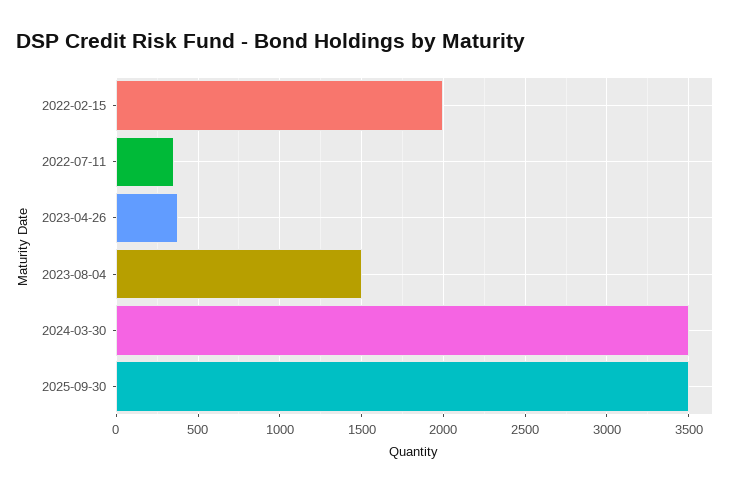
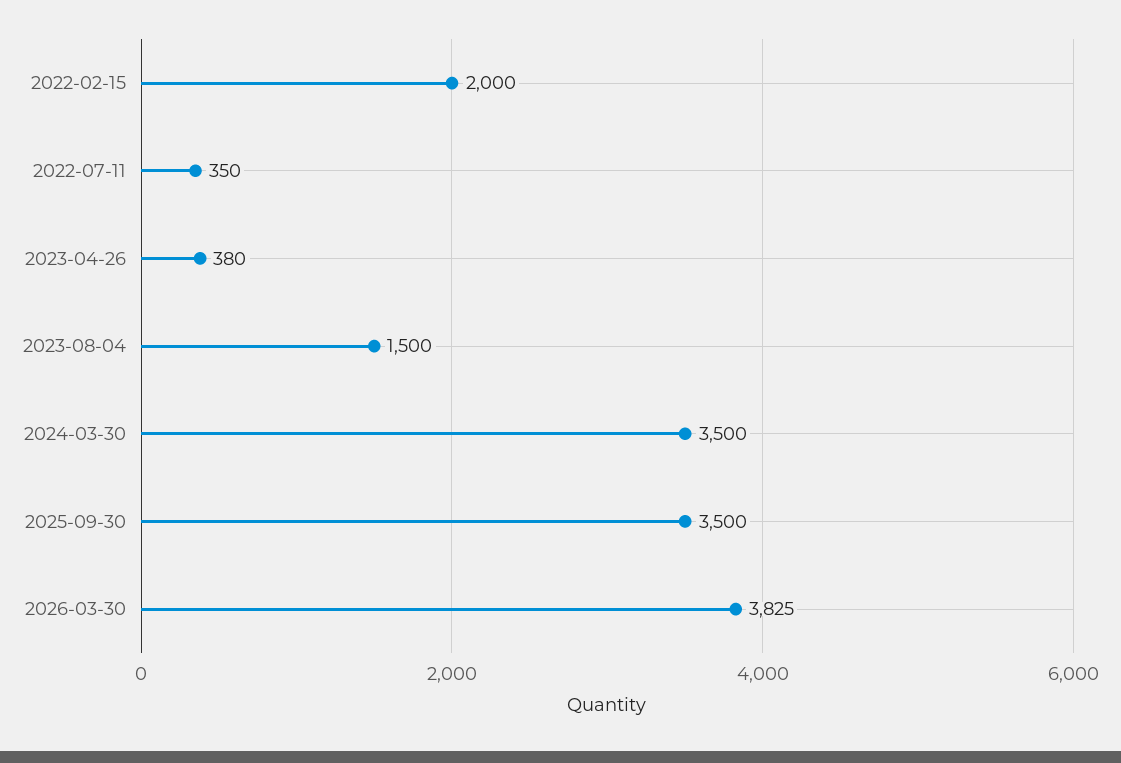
2026-03-30: none -> 3825

